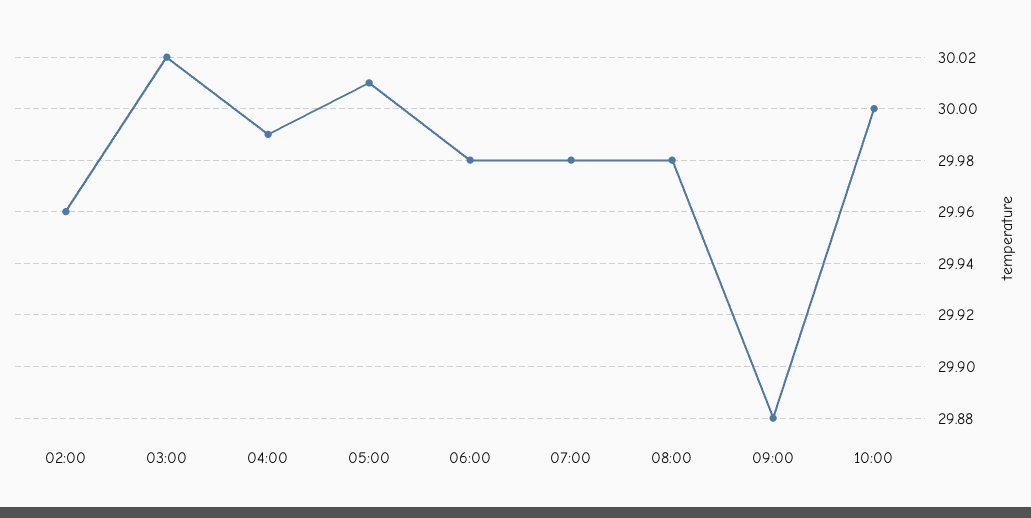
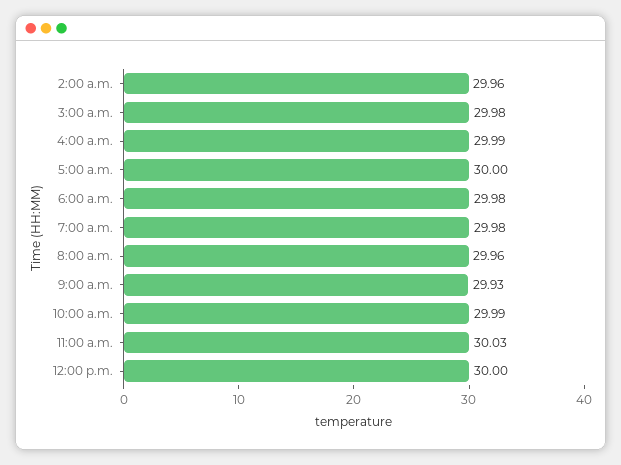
03:00: 30.02 -> 29.98
05:00: 30.01 -> 30
08:00: 29.98 -> 29.96
09:00: 29.88 -> 29.93
10:00: 30 -> 29.99
11:00 a.m.: none -> 30.03
12:00 p.m.: none -> 30

